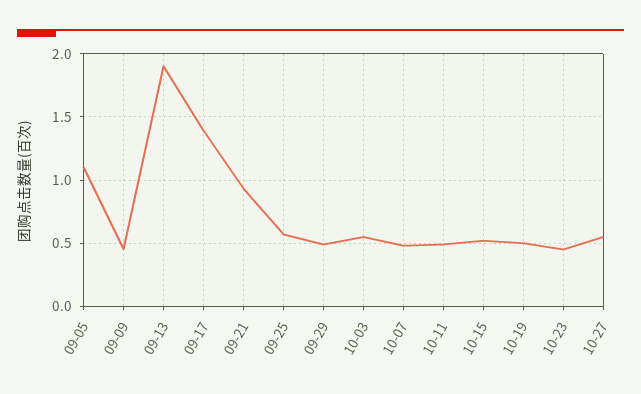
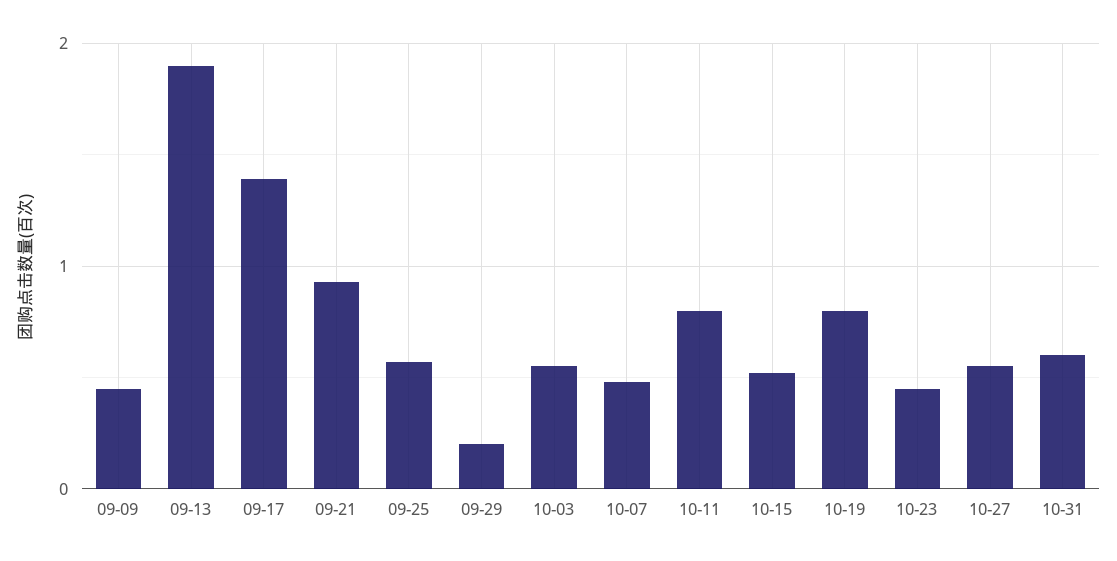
09-05: 1.1 -> none
09-29: 0.5 -> 0.2
10-11: 0.5 -> 0.8
10-19: 0.5 -> 0.8
10-31: none -> 0.6

